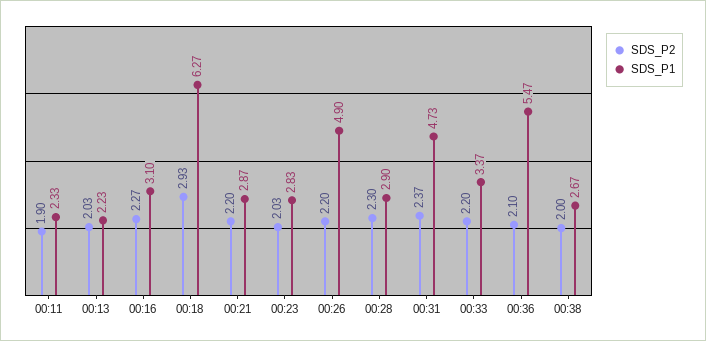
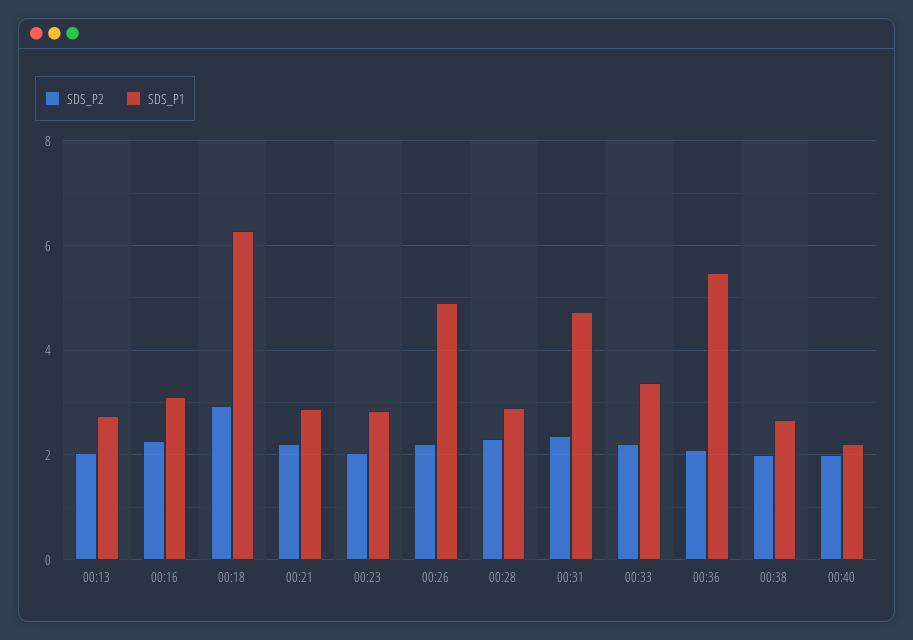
SDS_P2, 00:11: 1.9 -> none
SDS_P1, 00:11: 2.33 -> none
SDS_P1, 00:13: 2.23 -> 2.8
SDS_P2, 00:40: none -> 2
SDS_P1, 00:40: none -> 2.2

